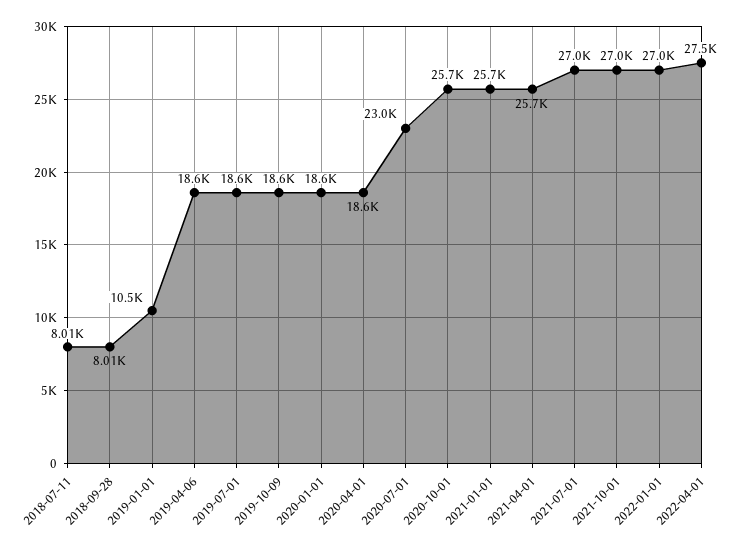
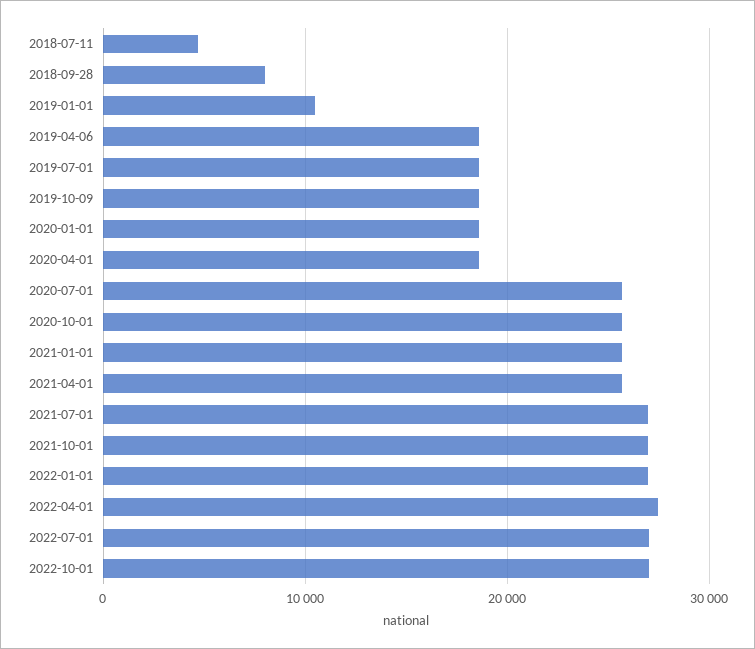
2018-07-11: 8010 -> 5000
2020-07-01: 23000 -> 26000
2022-07-01: none -> 27000
2022-10-01: none -> 27000

